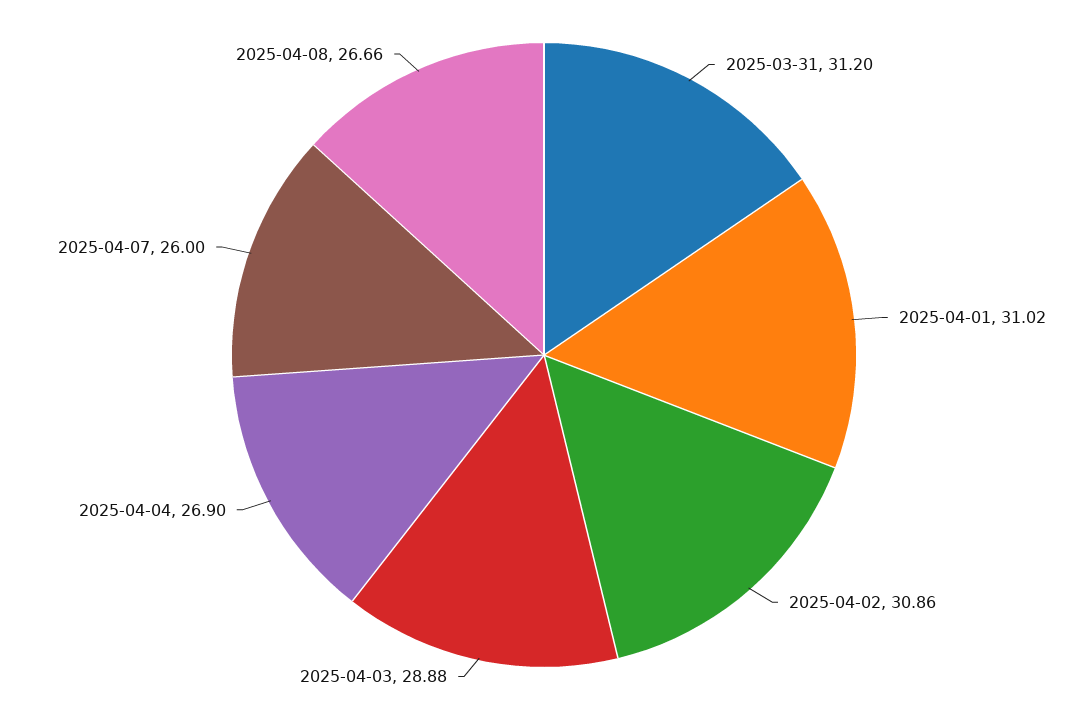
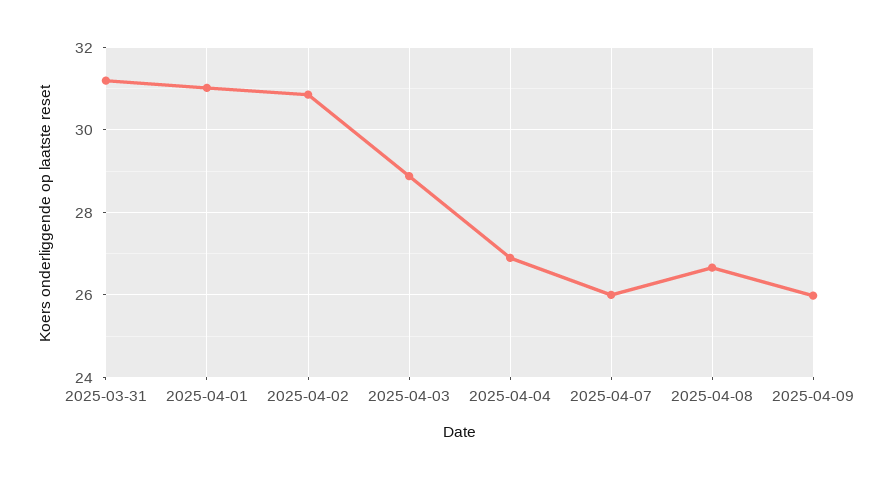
2025-04-09: none -> 26

